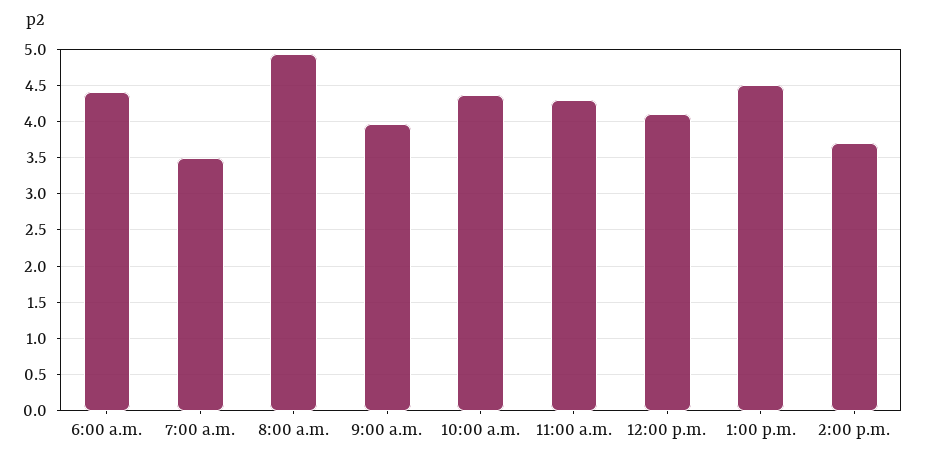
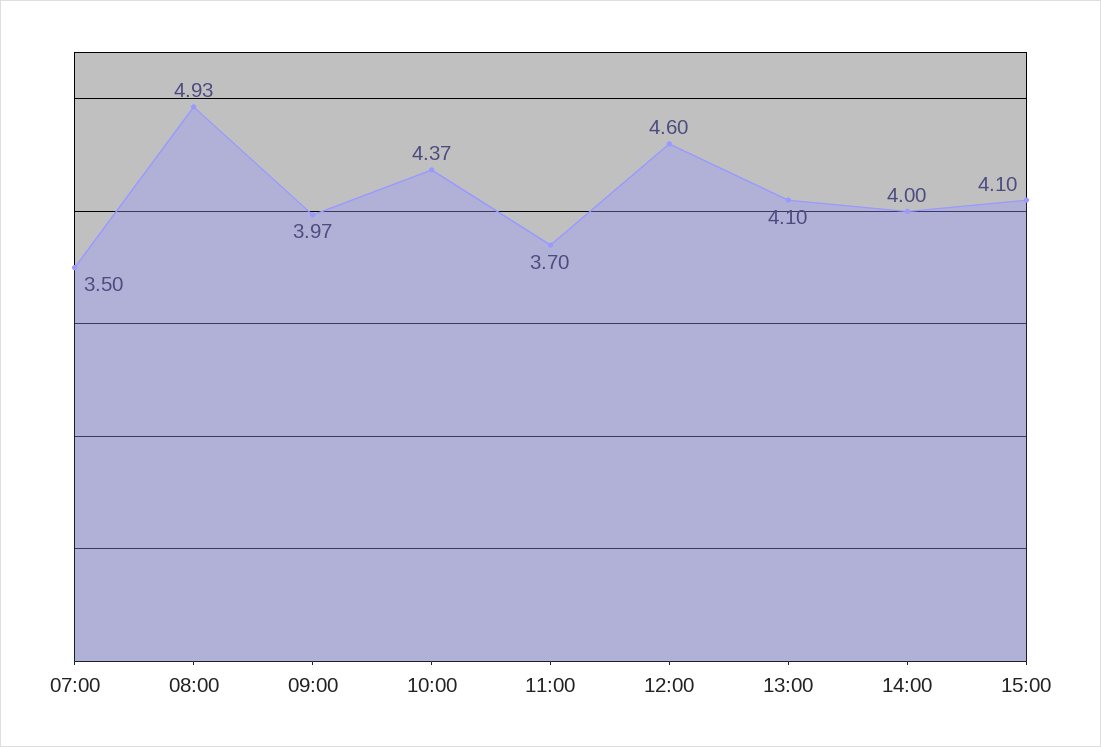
6:00 a.m.: 4.4 -> none
11:00 a.m.: 4.3 -> 3.7
12:00 p.m.: 4.1 -> 4.6
1:00 p.m.: 4.5 -> 4.1
2:00 p.m.: 3.7 -> 4
15:00: none -> 4.1

